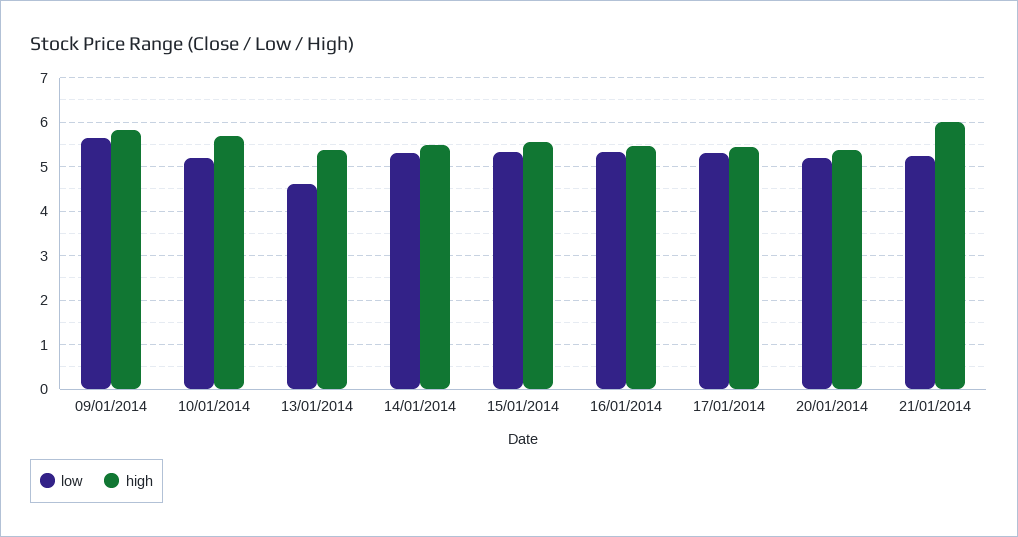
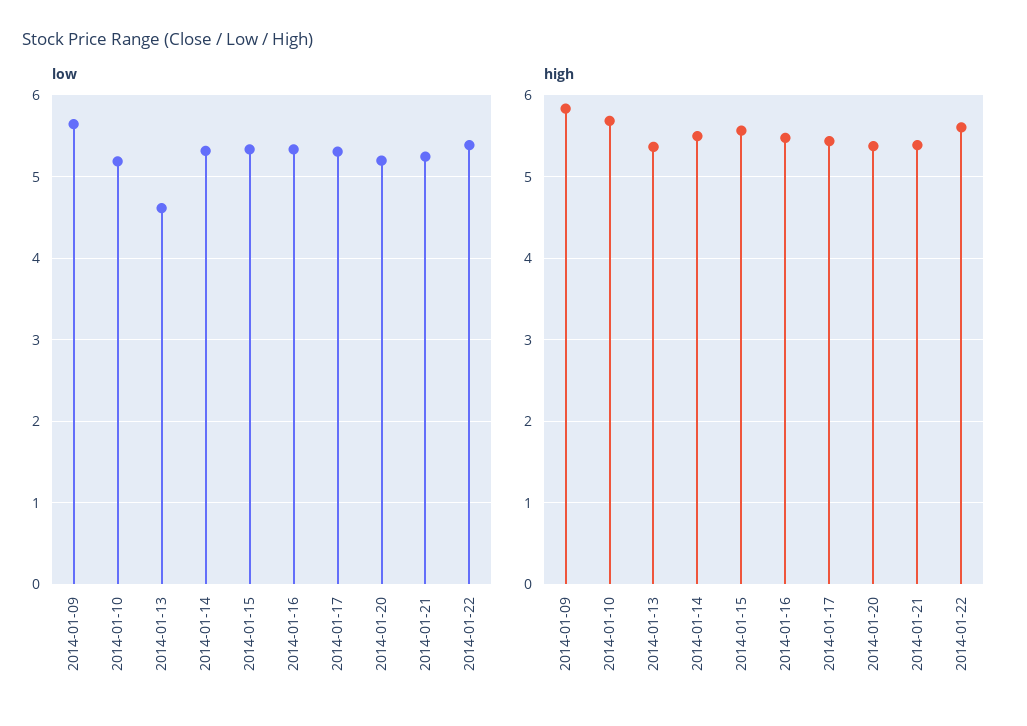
high, 21/01/2014: 6 -> 5.4
low, 2014-01-22: none -> 5.4
high, 2014-01-22: none -> 5.6

